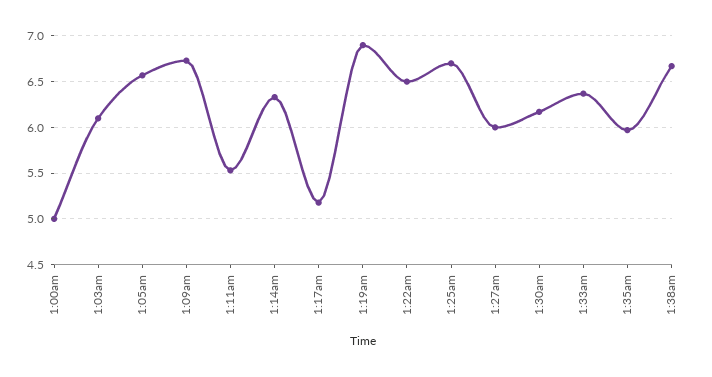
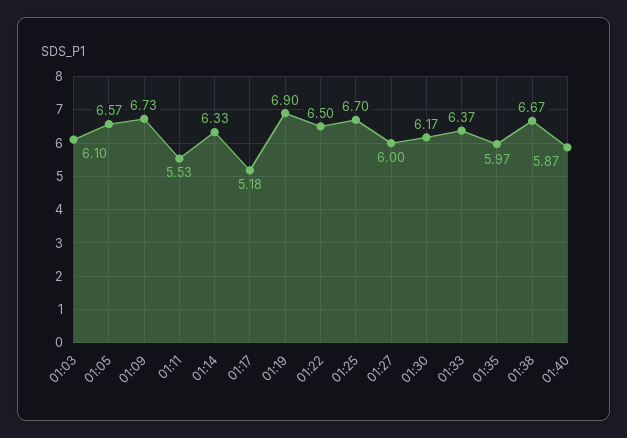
1:00am: 5 -> none
01:40: none -> 5.87

